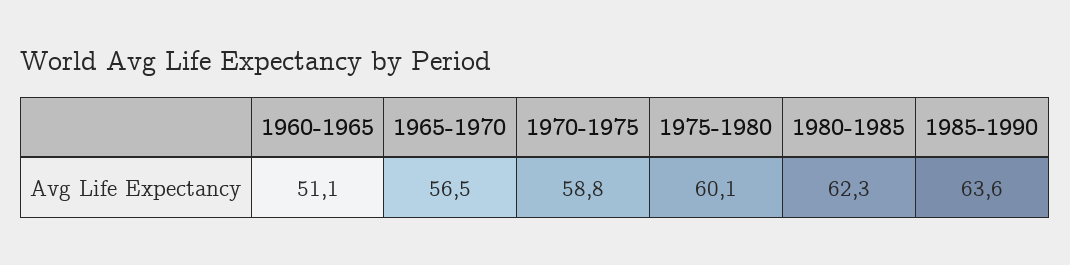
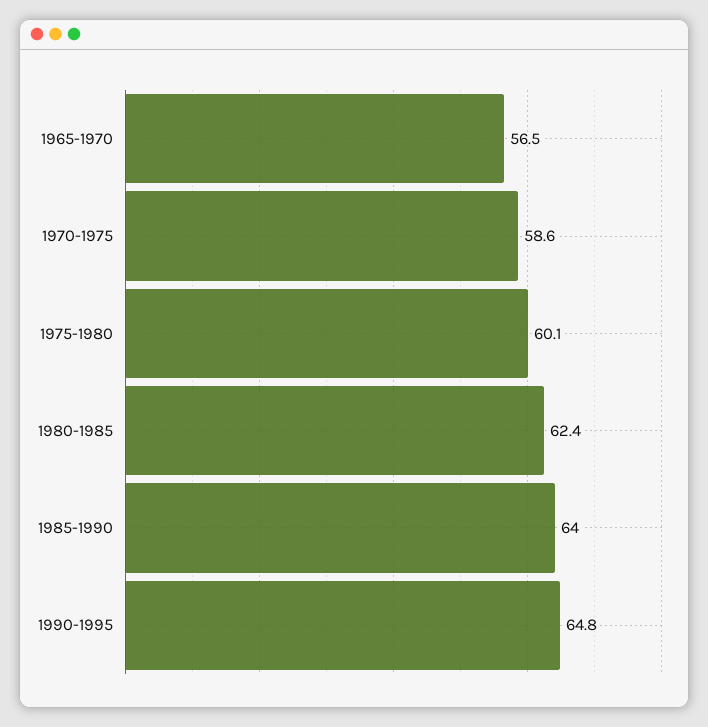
1960-1965: 51.1 -> none
1970-1975: 58.8 -> 58.6
1980-1985: 62.3 -> 62.4
1985-1990: 63.6 -> 64
1990-1995: none -> 64.8

